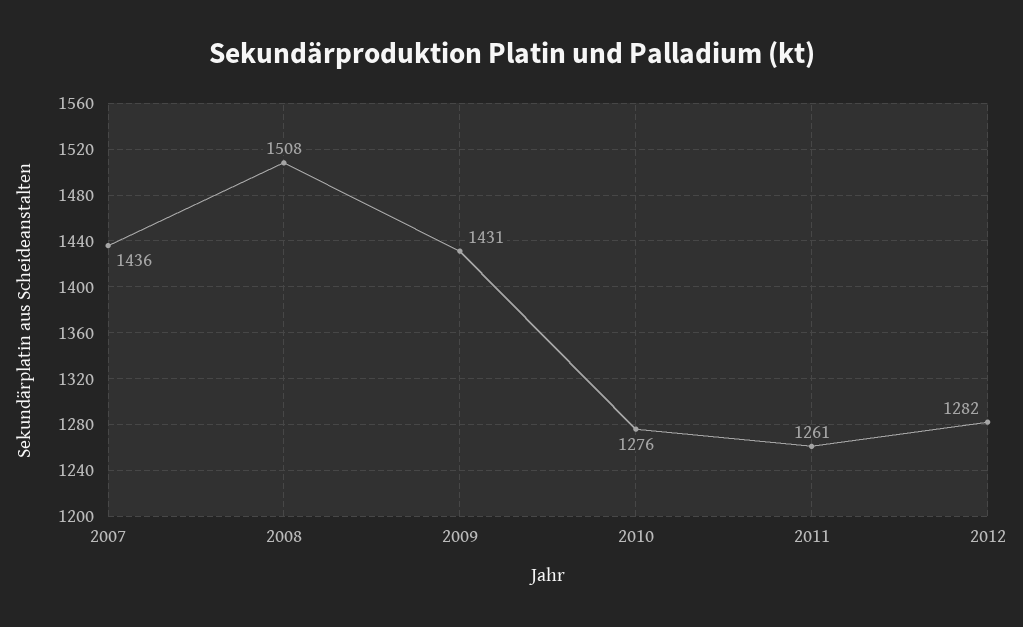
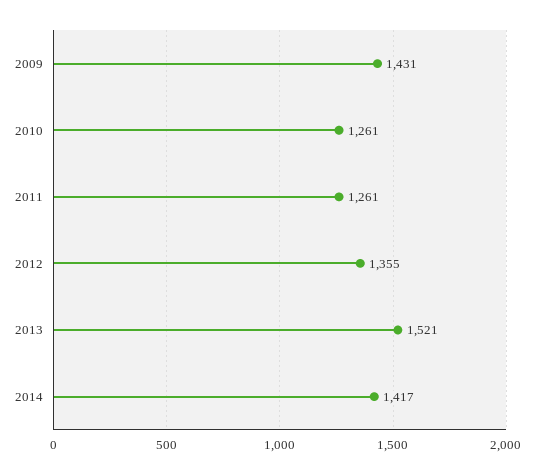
2007: 1436 -> none
2008: 1508 -> none
2010: 1276 -> 1261
2012: 1282 -> 1355
2013: none -> 1521
2014: none -> 1417

